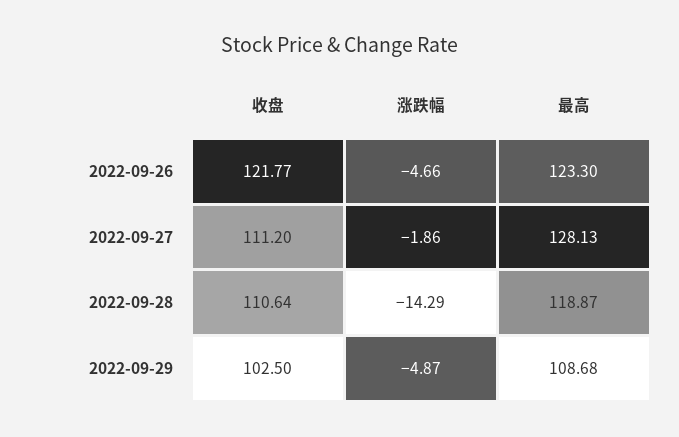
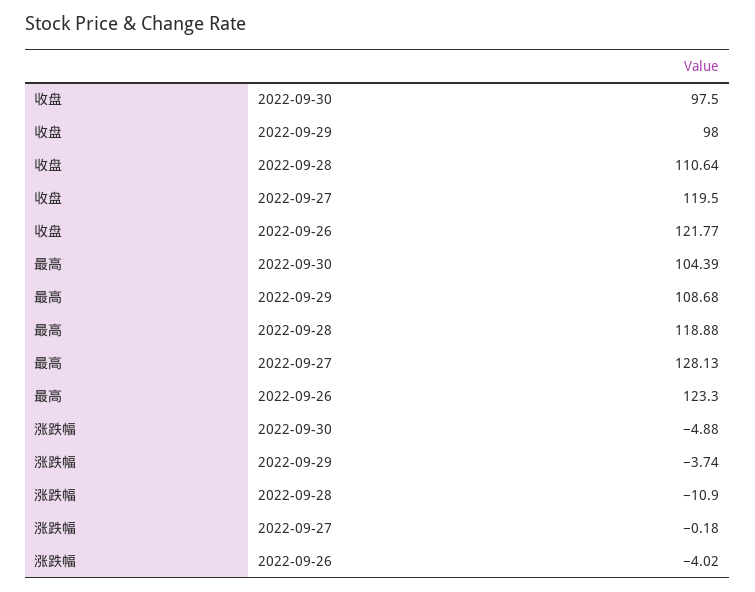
涨跌幅, 2022-09-26: -4.66 -> -4.02
收盘, 2022-09-27: 111.2 -> 119.5
涨跌幅, 2022-09-27: -1.86 -> -0.18
涨跌幅, 2022-09-28: -14.29 -> -10.9
最高, 2022-09-28: 118.87 -> 118.88
收盘, 2022-09-29: 102.5 -> 98
涨跌幅, 2022-09-29: -4.87 -> -3.74
收盘, 2022-09-30: none -> 97.5
最高, 2022-09-30: none -> 104.39
涨跌幅, 2022-09-30: none -> -4.88

